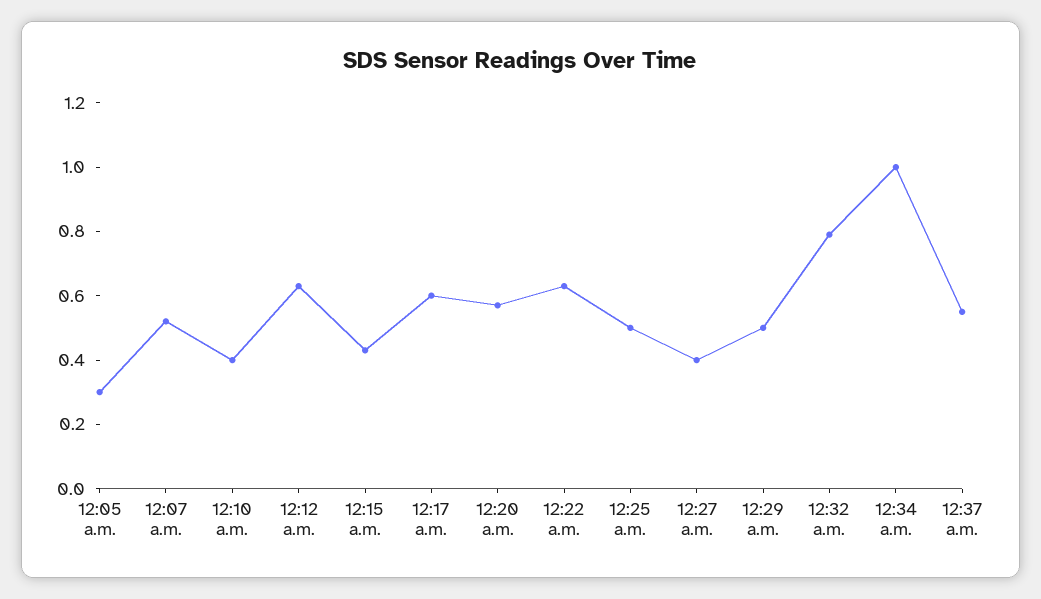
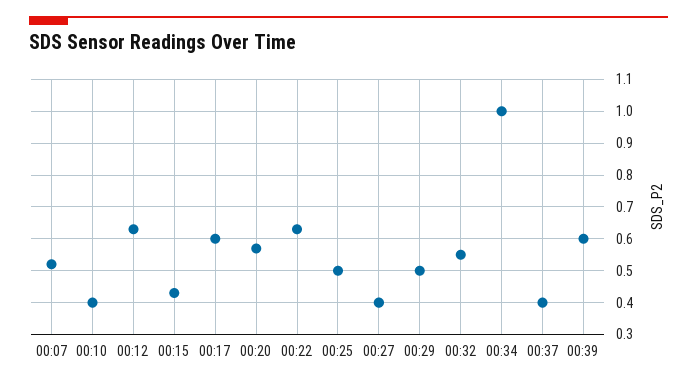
12:05 a.m.: 0.3 -> none
12:32 a.m.: 0.8 -> 0.55
12:37 a.m.: 0.55 -> 0.4
00:39: none -> 0.6

